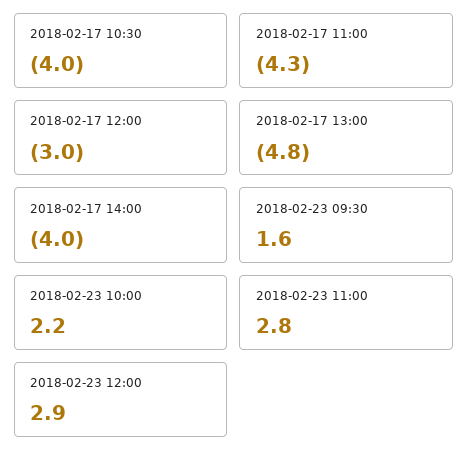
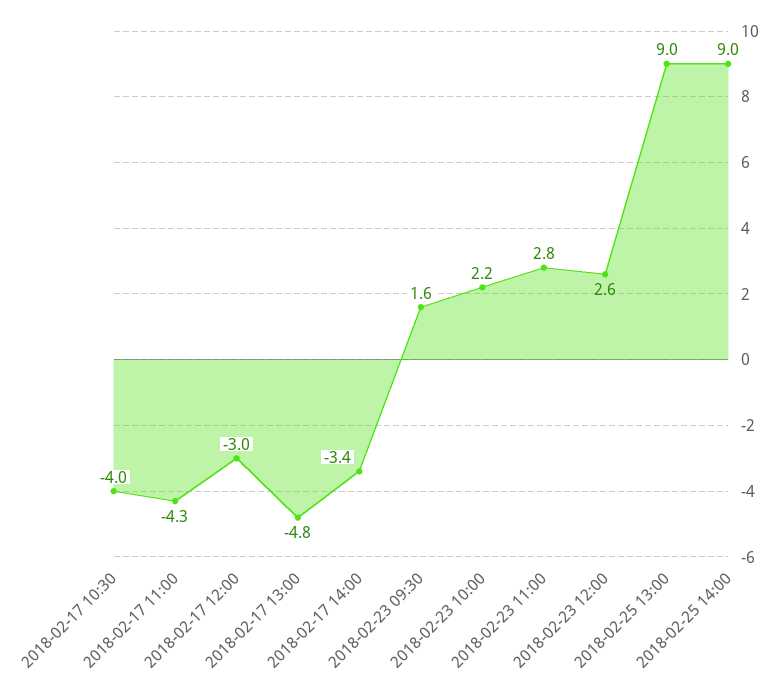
2018-02-17 14:00: -4 -> -3.4
2018-02-23 12:00: 2.9 -> 2.6
2018-02-25 13:00: none -> 9
2018-02-25 14:00: none -> 9

